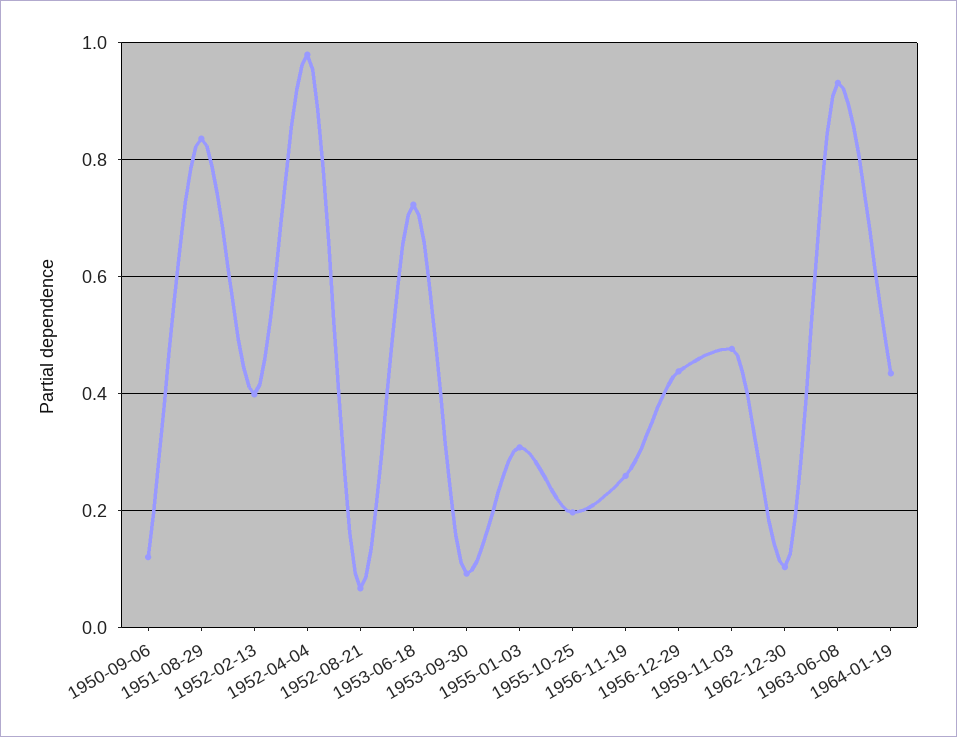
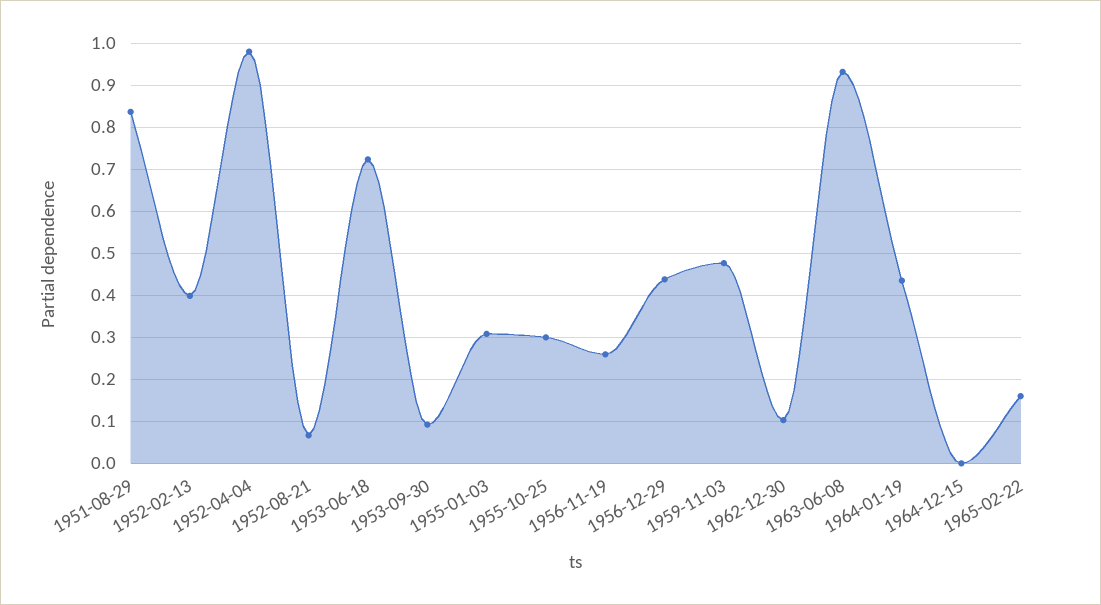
1950-09-06: 0.12 -> none
1955-10-25: 0.2 -> 0.3
1964-12-15: none -> 0
1965-02-22: none -> 0.16

